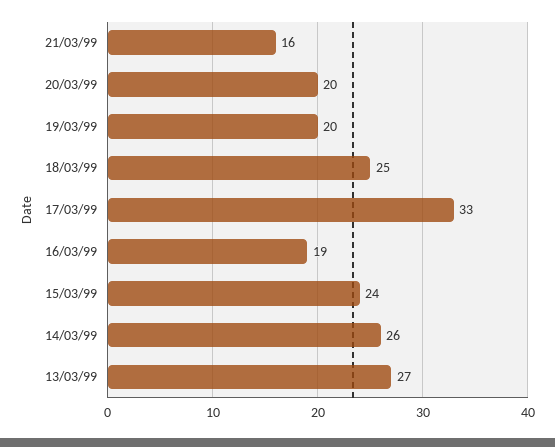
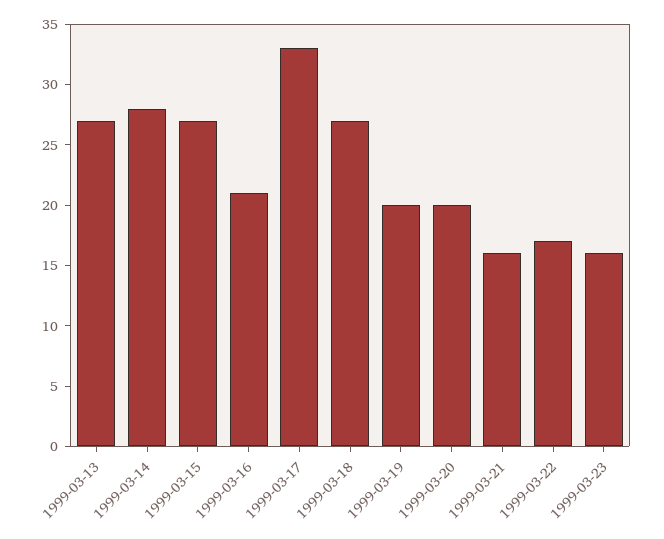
18/03/99: 25 -> 27
16/03/99: 19 -> 21
15/03/99: 24 -> 27
14/03/99: 26 -> 28
1999-03-22: none -> 17
1999-03-23: none -> 16

